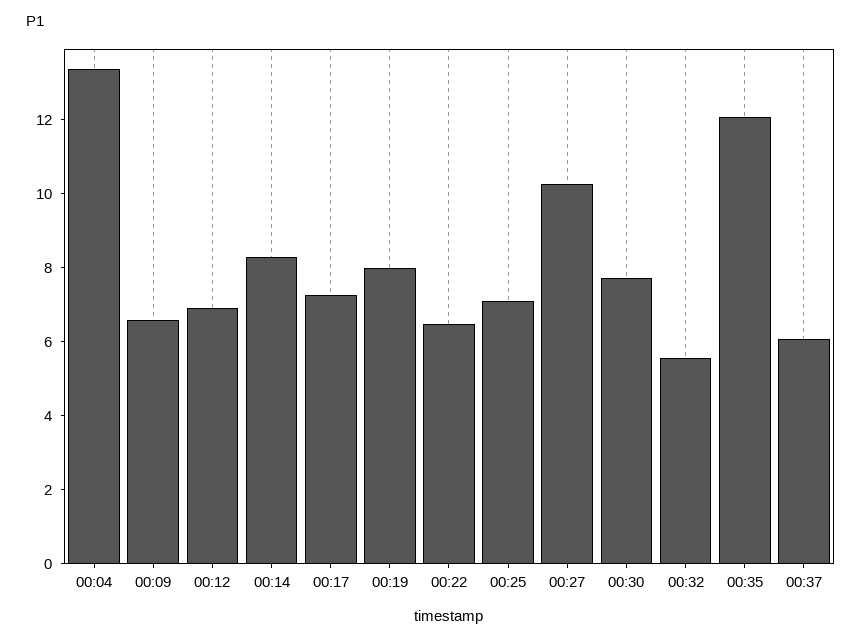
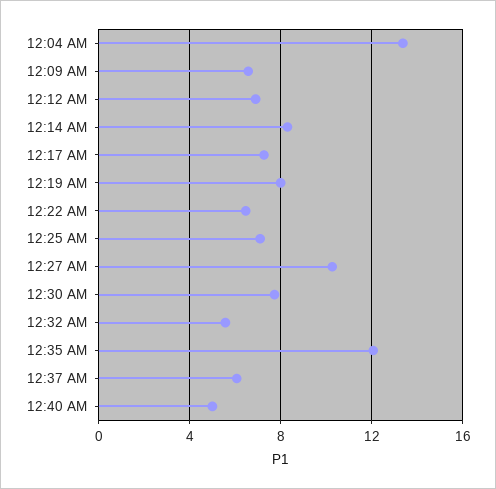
12:40 AM: none -> 5

